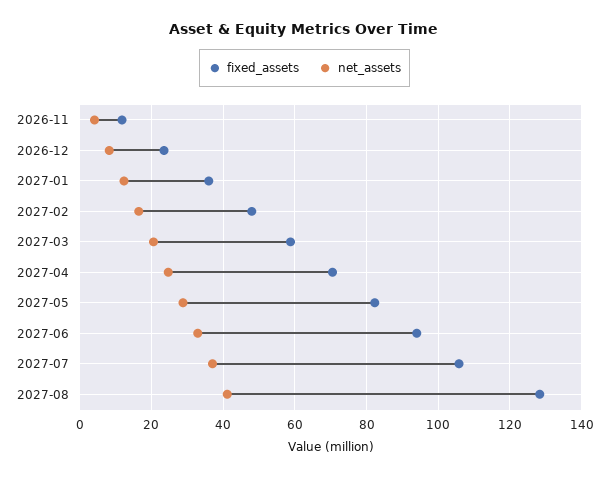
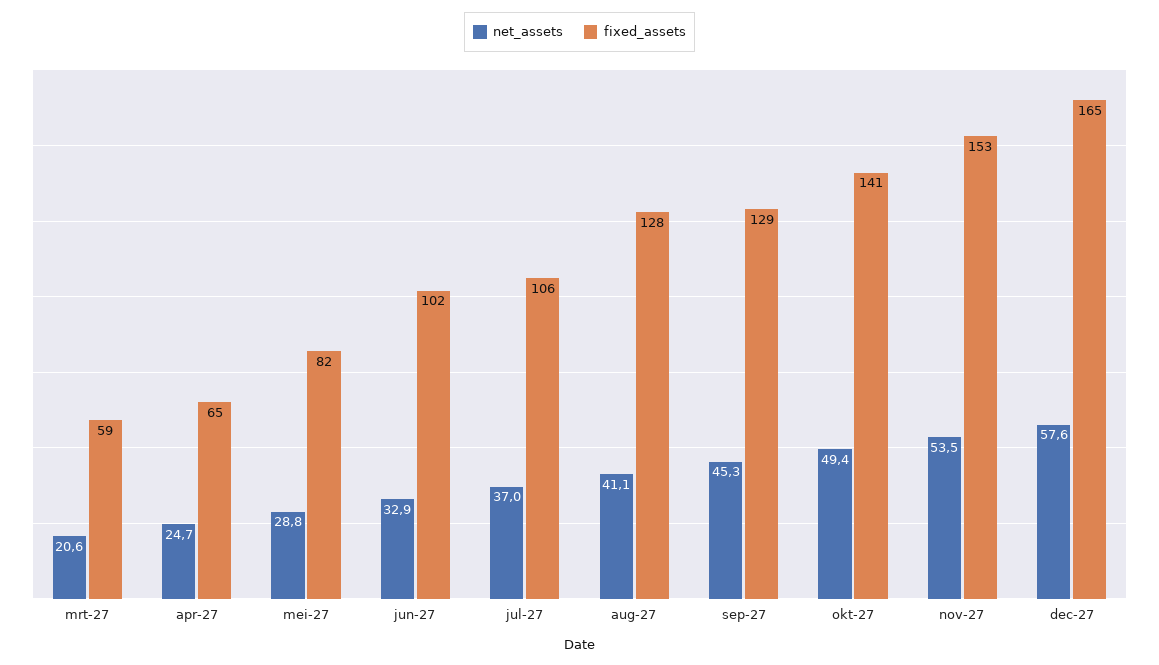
fixed_assets, 2026-11: 12 -> none
net_assets, 2026-11: 4 -> none
fixed_assets, 2026-12: 24 -> none
net_assets, 2026-12: 8 -> none
fixed_assets, 2027-01: 36 -> none
net_assets, 2027-01: 12 -> none
fixed_assets, 2027-02: 48 -> none
net_assets, 2027-02: 16 -> none
fixed_assets, 2027-04: 70 -> 65
fixed_assets, 2027-06: 94 -> 102
net_assets, sep-27: none -> 45.3
fixed_assets, sep-27: none -> 129
net_assets, okt-27: none -> 49.4
fixed_assets, okt-27: none -> 141
net_assets, nov-27: none -> 53.5
fixed_assets, nov-27: none -> 153
net_assets, dec-27: none -> 57.6
fixed_assets, dec-27: none -> 165

